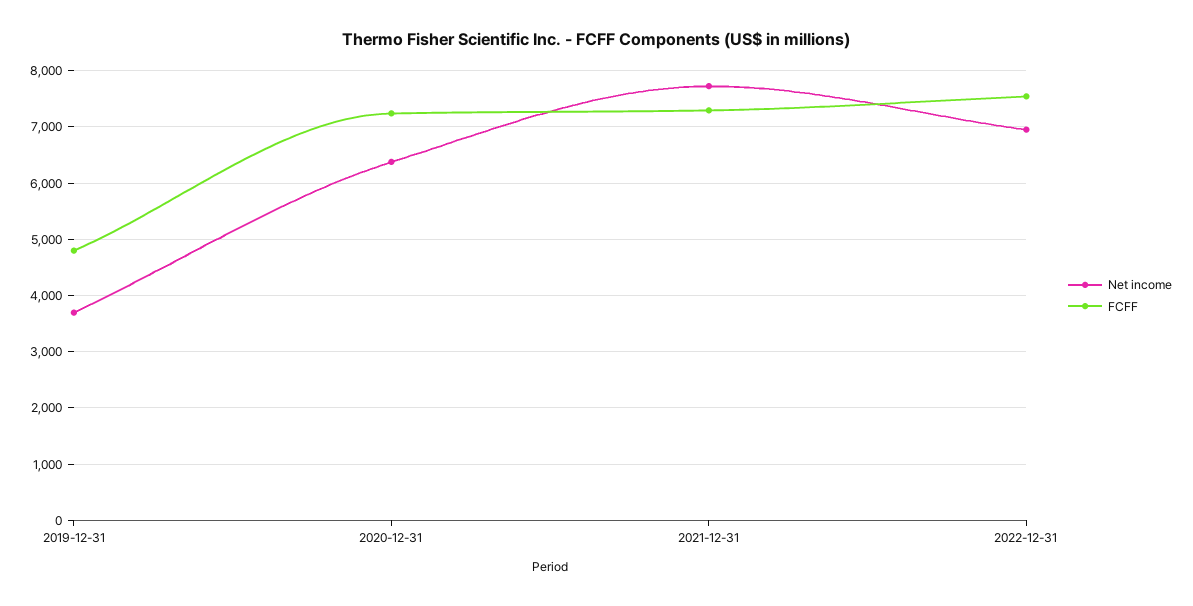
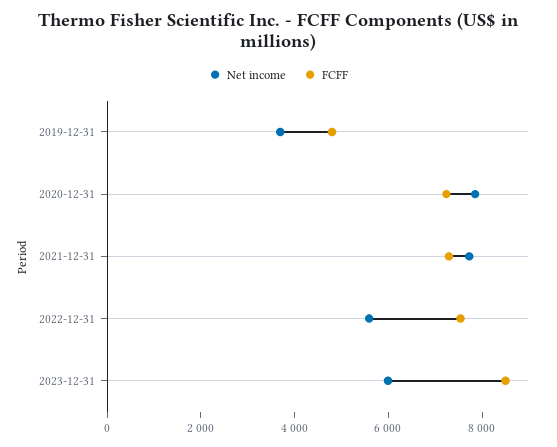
Net income, 2020-12-31: 6400 -> 8000
Net income, 2022-12-31: 7000 -> 5500
Net income, 2023-12-31: none -> 6000
FCFF, 2023-12-31: none -> 8500

